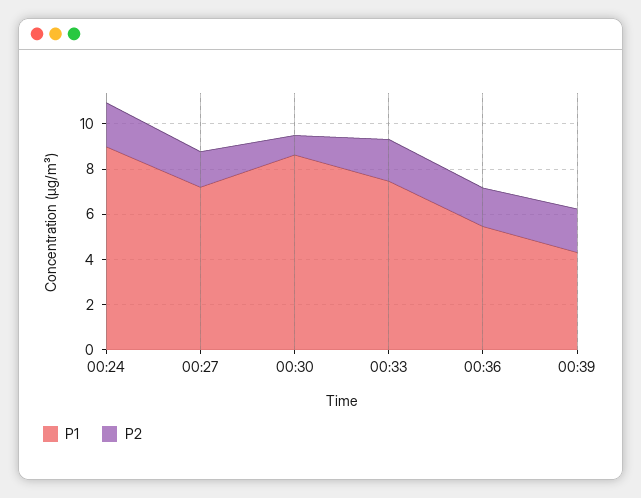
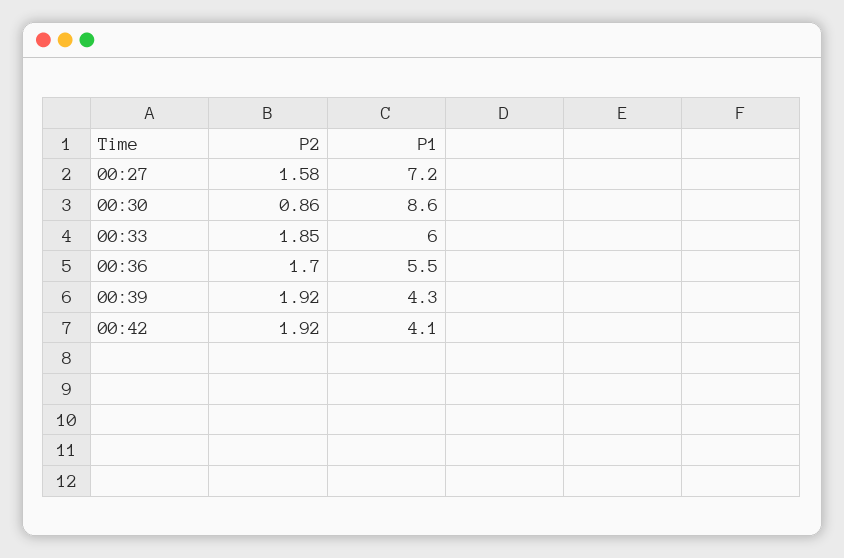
P1, 00:24: 9 -> none
P2, 00:24: 2 -> none
P1, 00:33: 7.5 -> 6
P2, 00:42: none -> 1.92
P1, 00:42: none -> 4.1

